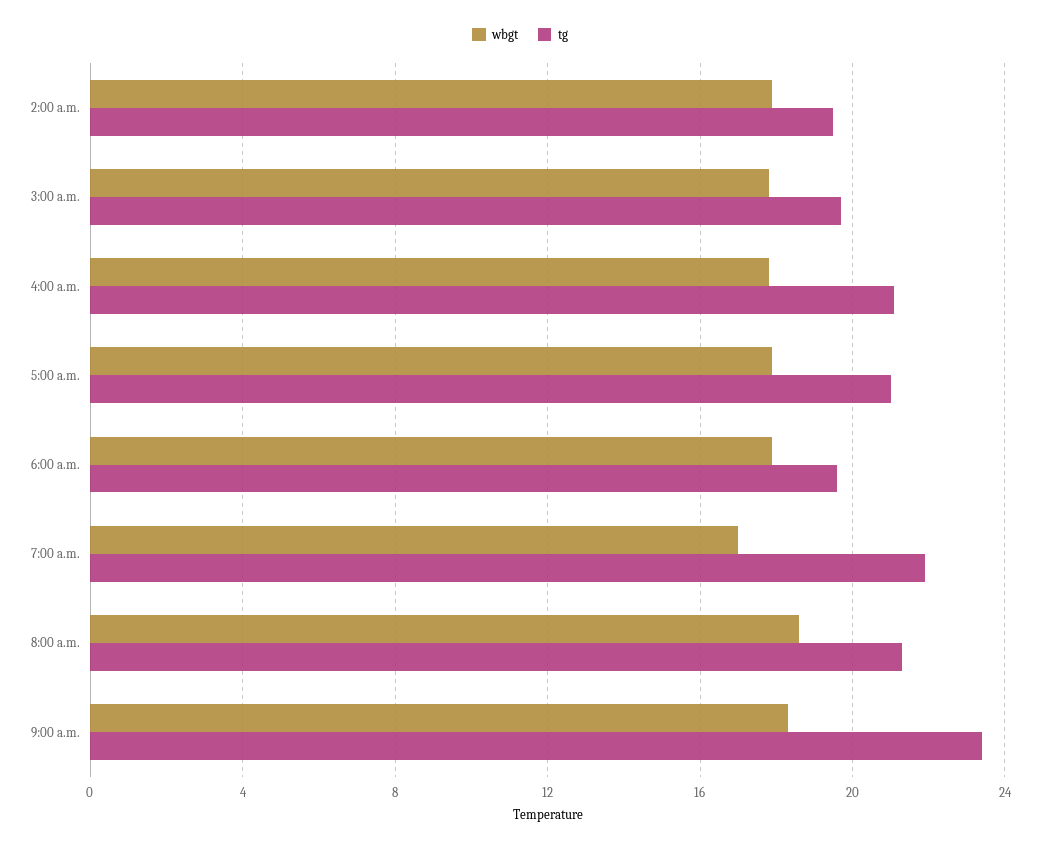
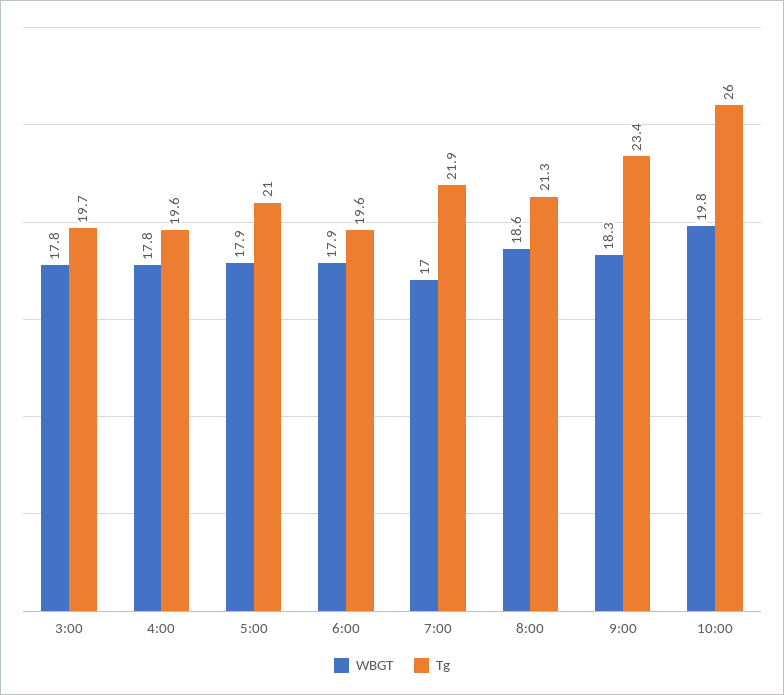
wbgt, 2:00 a.m.: 18 -> none
tg, 2:00 a.m.: 19.5 -> none
tg, 4:00 a.m.: 21 -> 19.6
wbgt, 10:00: none -> 19.8
tg, 10:00: none -> 26

